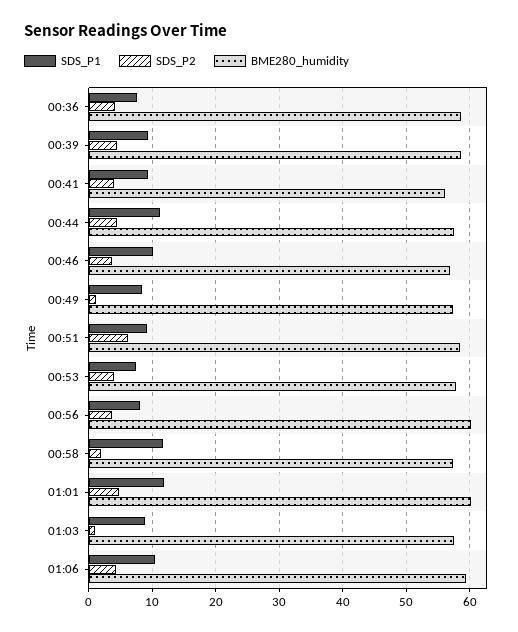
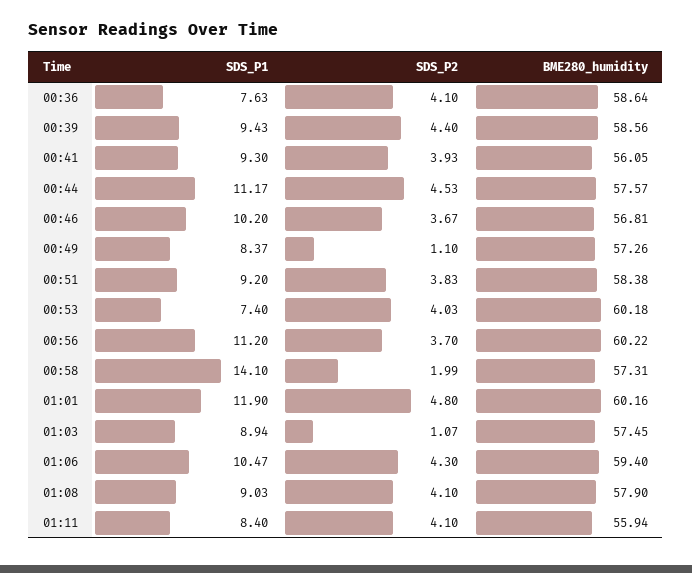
SDS_P2, 00:51: 6 -> 3.83
BME280_humidity, 00:53: 58 -> 60.18
SDS_P1, 00:56: 8 -> 11.2
SDS_P1, 00:58: 12 -> 14.1
SDS_P1, 01:08: none -> 9.03
SDS_P2, 01:08: none -> 4.1
BME280_humidity, 01:08: none -> 57.9
SDS_P1, 01:11: none -> 8.4
SDS_P2, 01:11: none -> 4.1
BME280_humidity, 01:11: none -> 55.94

